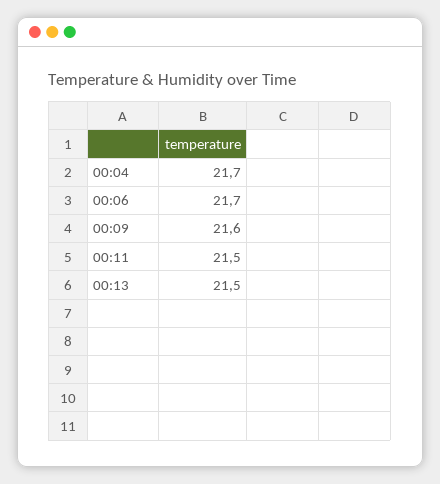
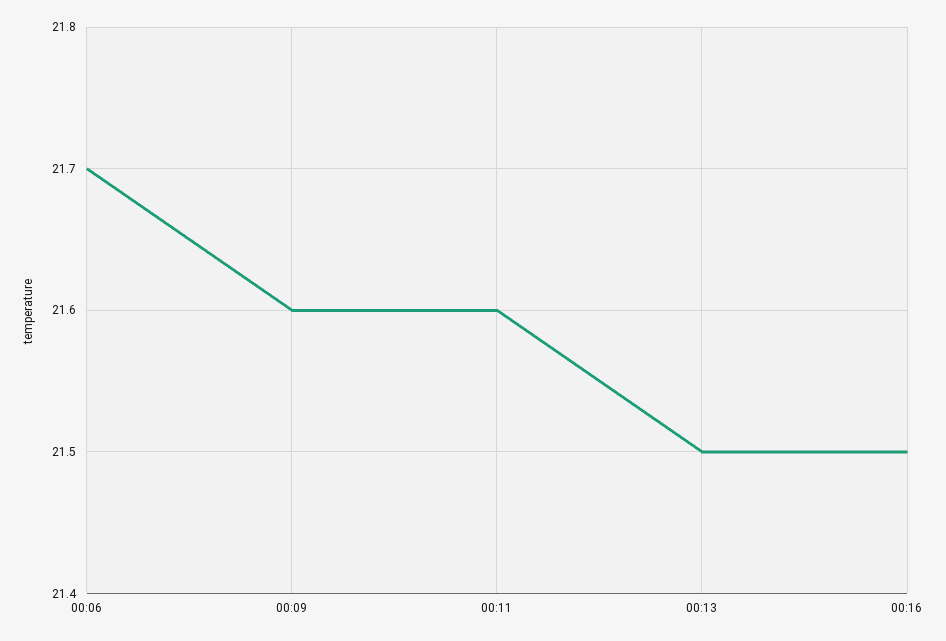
00:04: 21.7 -> none
00:11: 21.5 -> 21.6
00:16: none -> 21.5

